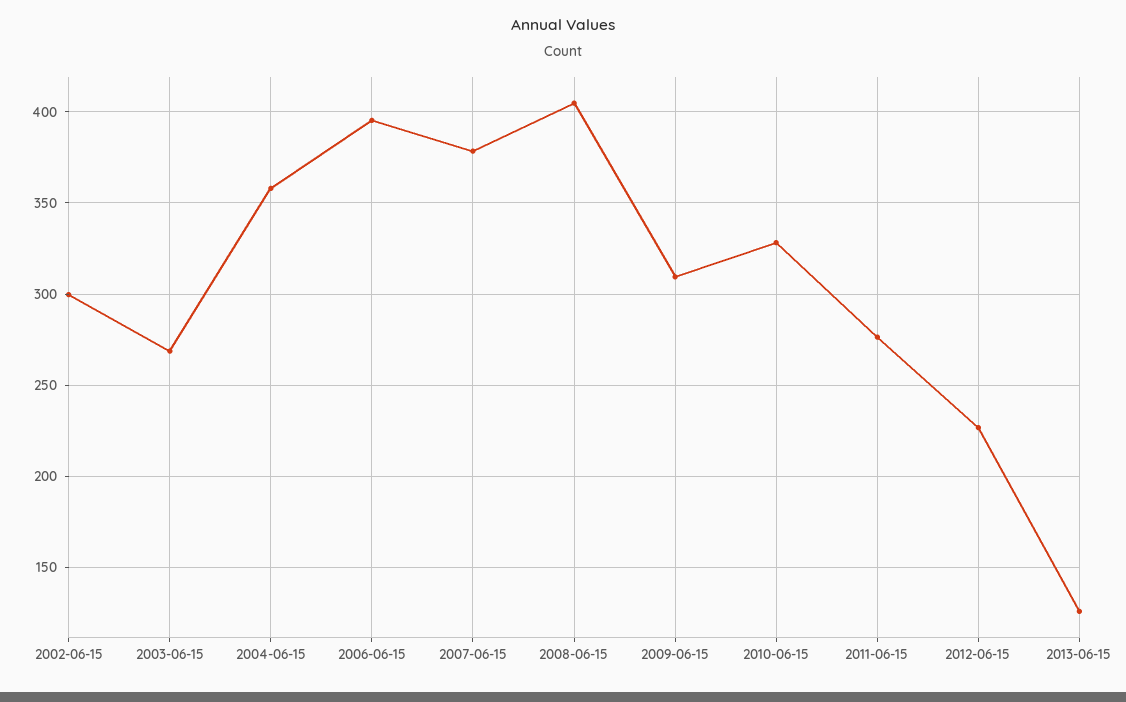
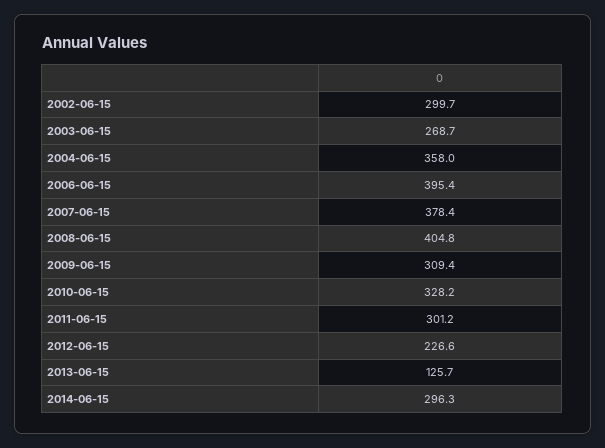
2011-06-15: 275 -> 301.2
2014-06-15: none -> 296.3

